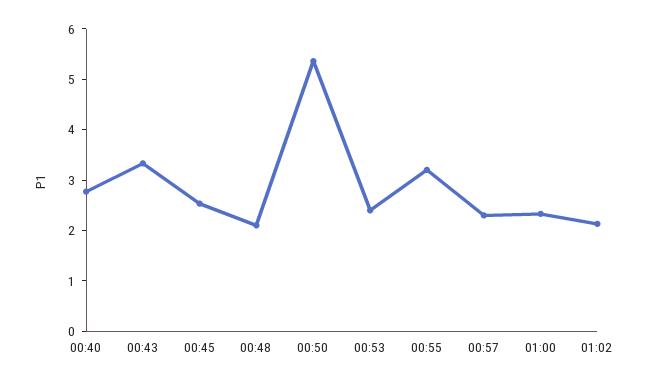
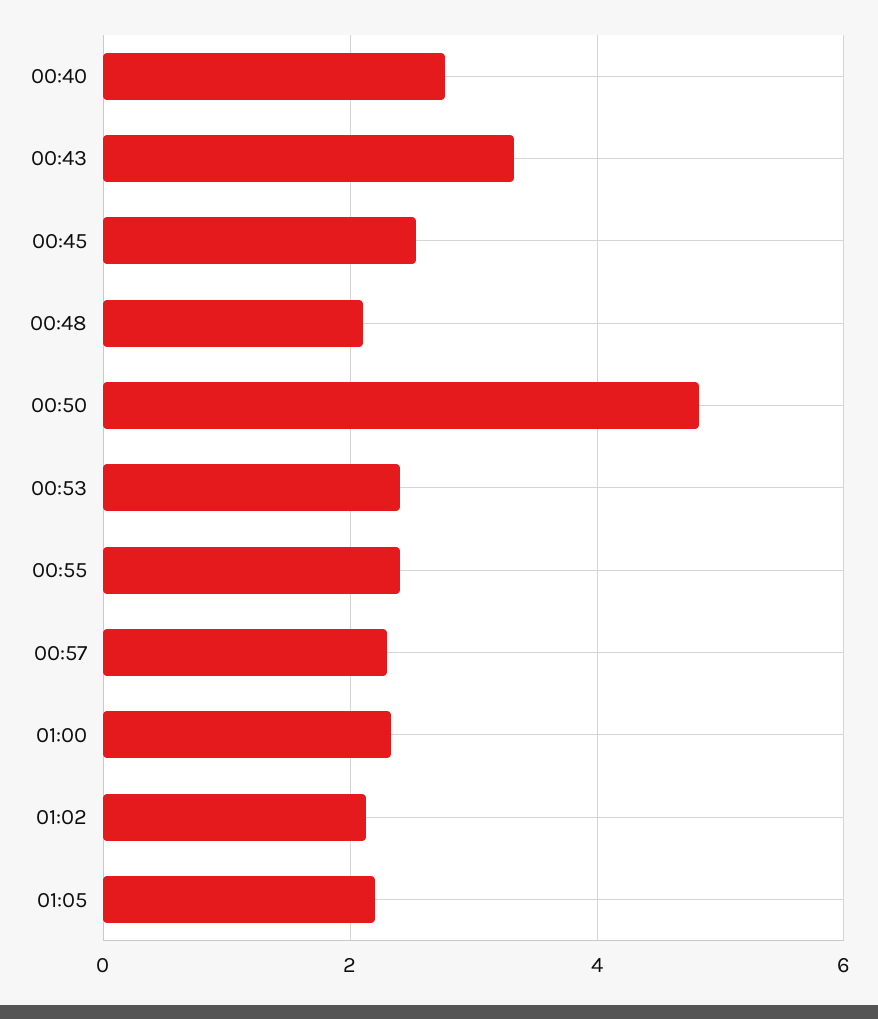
00:50: 5.4 -> 4.8
00:55: 3.2 -> 2.4
01:05: none -> 2.2

